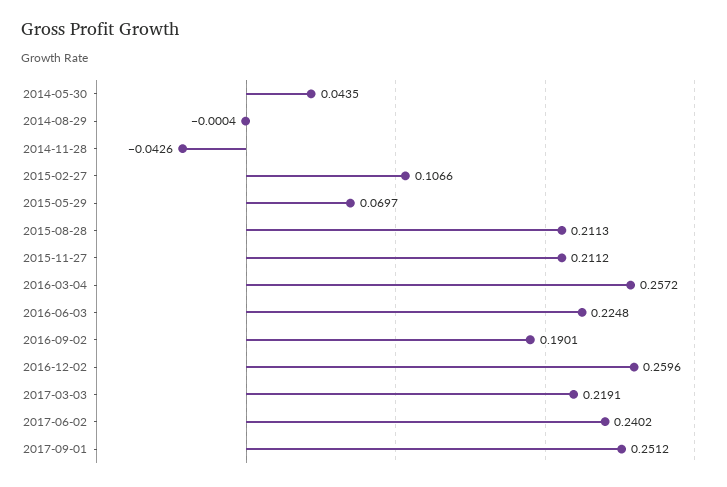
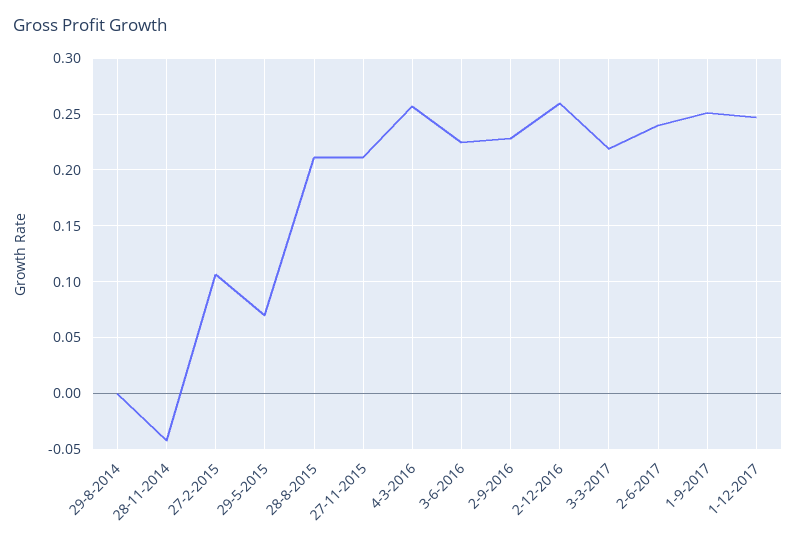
2014-05-30: 0.0435 -> none
2016-09-02: 0.1901 -> 0.23
1-12-2017: none -> 0.25

